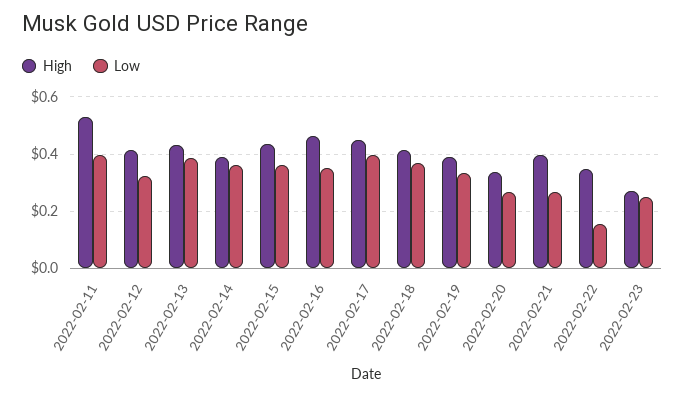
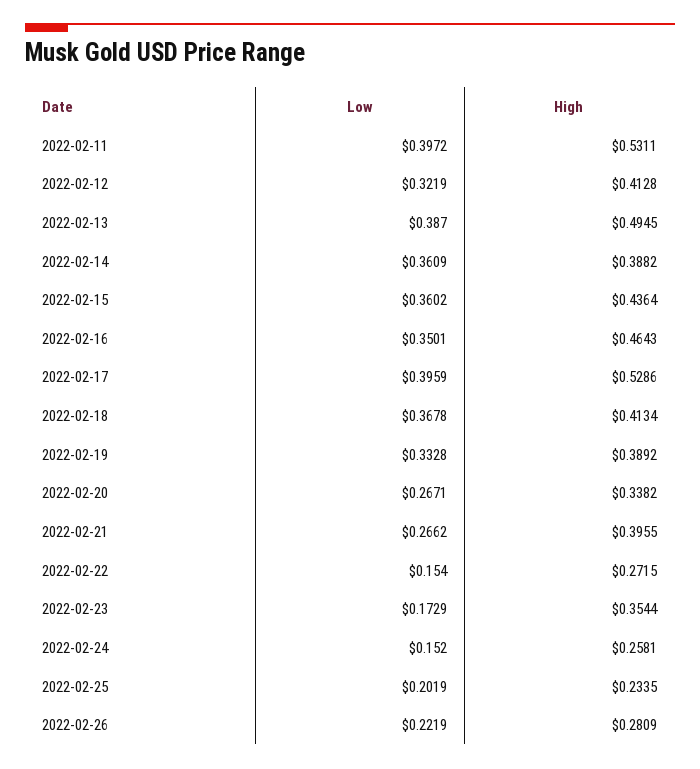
High, 2022-02-13: 0.425 -> 0.4945
High, 2022-02-17: 0.45 -> 0.5286
High, 2022-02-22: 0.35 -> 0.2715
High, 2022-02-23: 0.275 -> 0.3544
Low, 2022-02-23: 0.25 -> 0.1729
Low, 2022-02-24: none -> 0.152
High, 2022-02-24: none -> 0.2581
Low, 2022-02-25: none -> 0.2019
High, 2022-02-25: none -> 0.2335
Low, 2022-02-26: none -> 0.2219
High, 2022-02-26: none -> 0.2809

